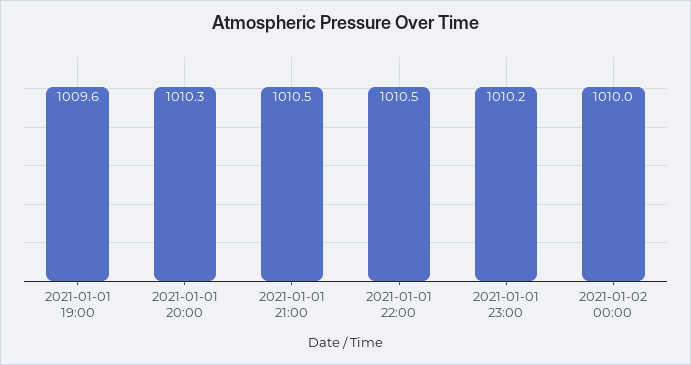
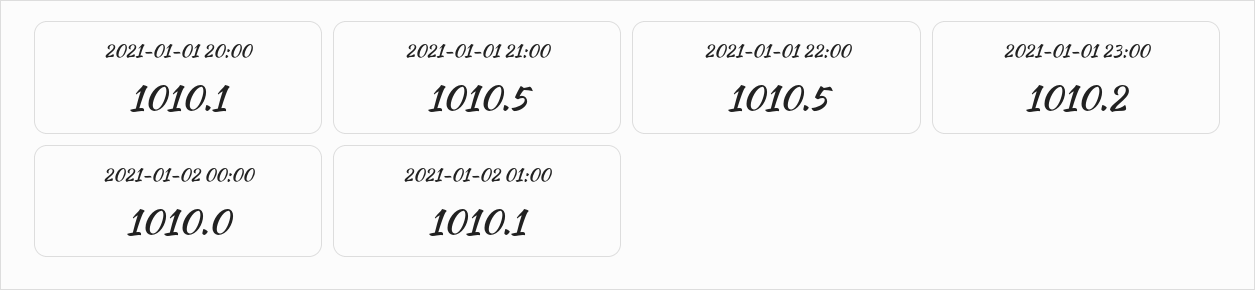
2021-01-01 19:00: 1009.6 -> none
2021-01-01 20:00: 1010.3 -> 1010.1
2021-01-02 01:00: none -> 1010.1

